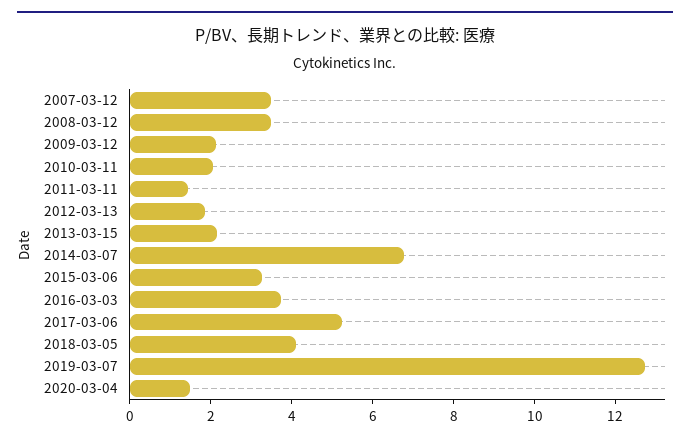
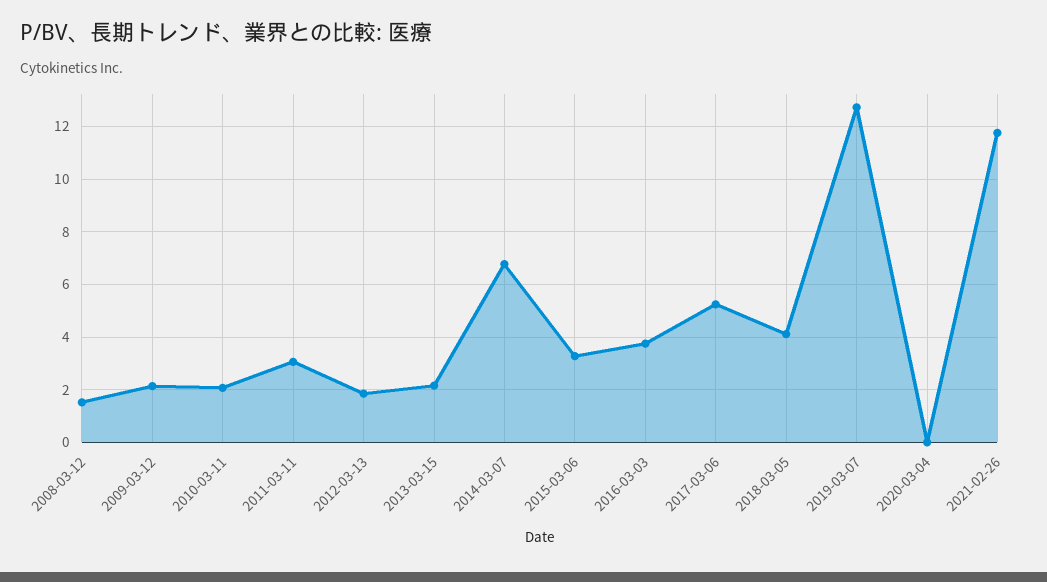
2007-03-12: 3.5 -> none
2008-03-12: 3.5 -> 1.5
2011-03-11: 1.5 -> 3
2020-03-04: 1.5 -> 0
2021-02-26: none -> 11.75

